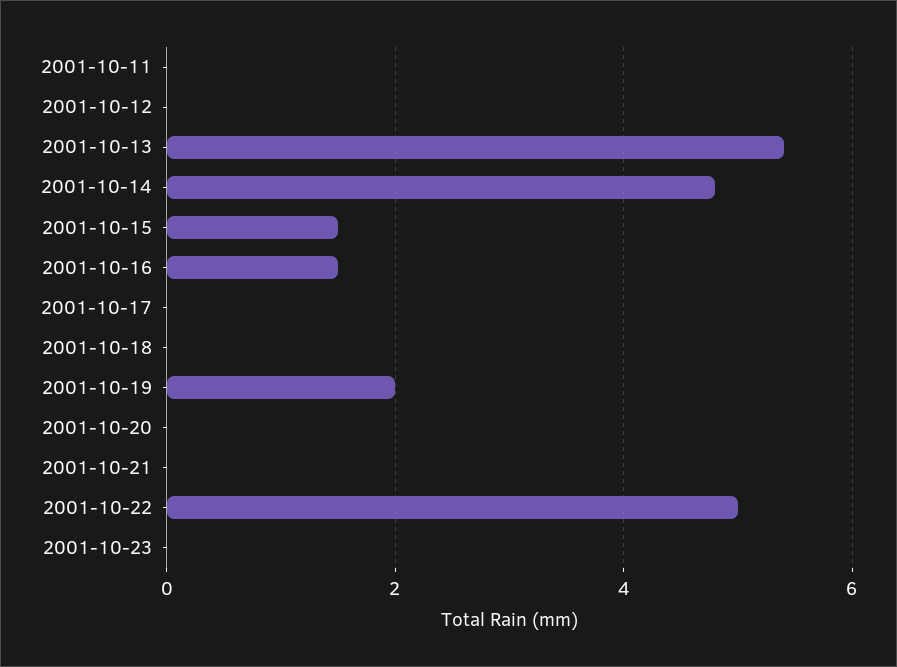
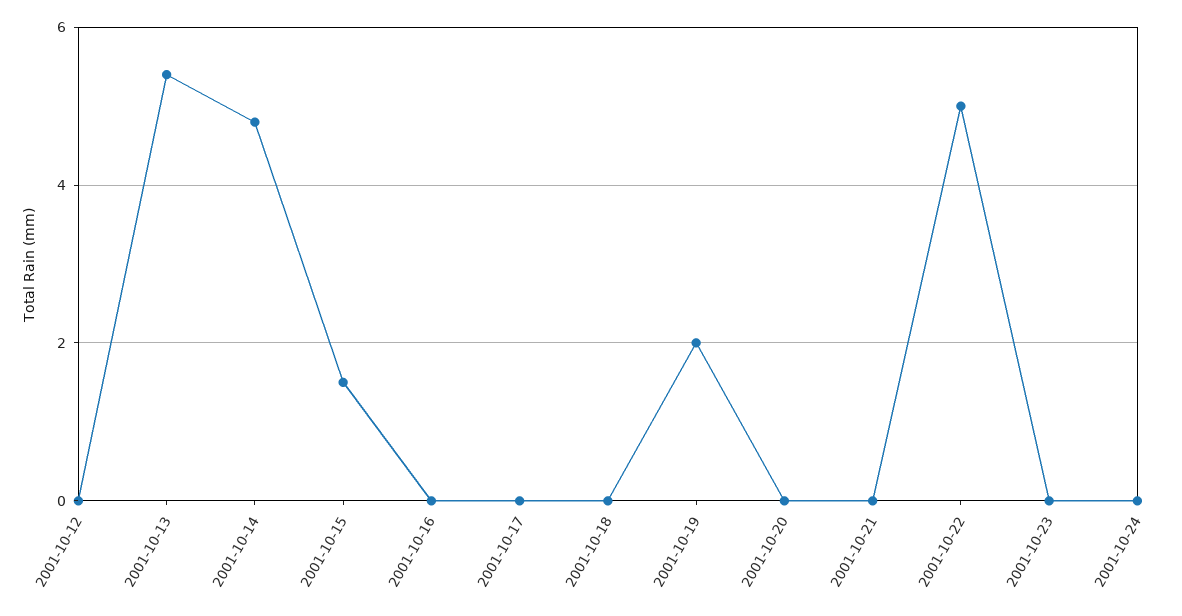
2001-10-11: 0 -> none
2001-10-16: 1.5 -> 0
2001-10-24: none -> 0

